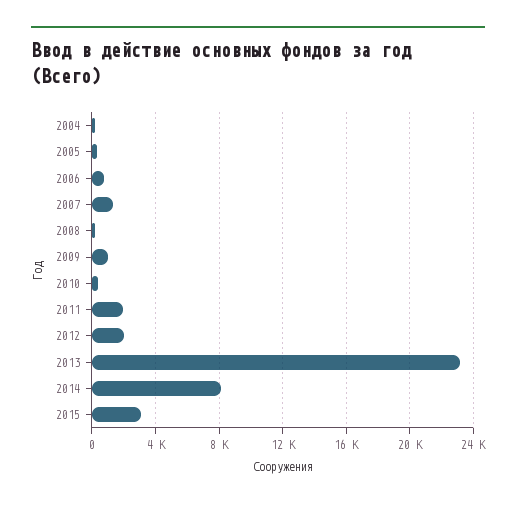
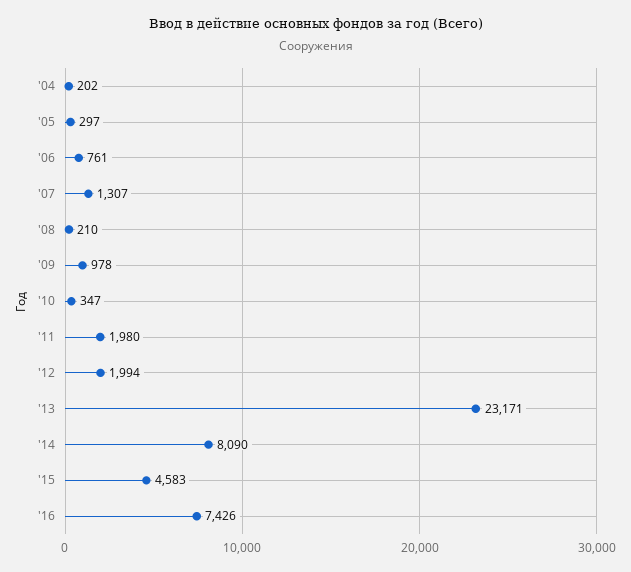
2015: 3000 -> 4583
'16: none -> 7426

